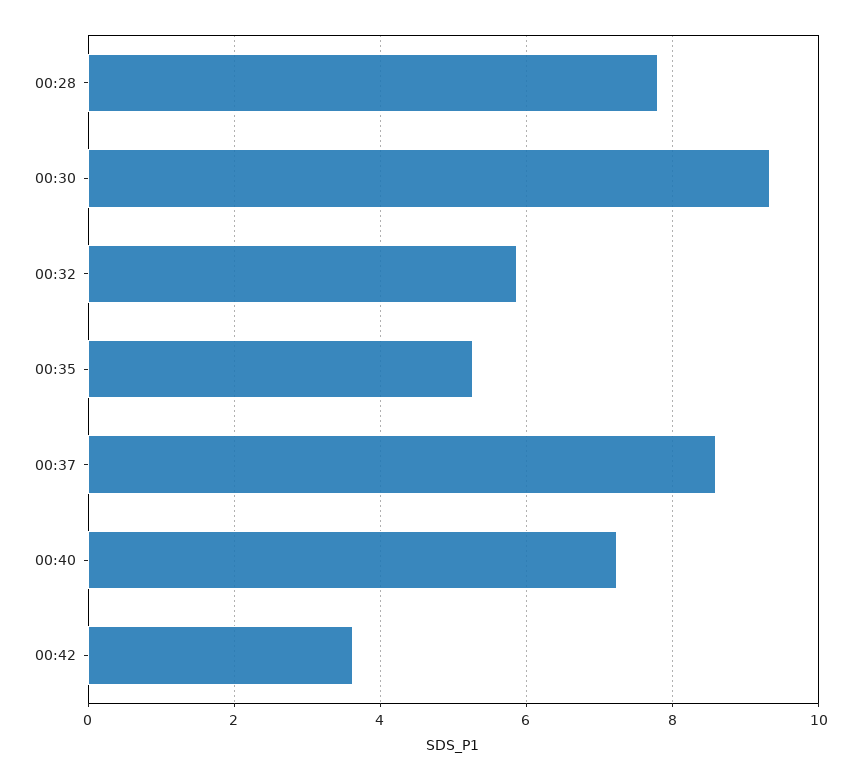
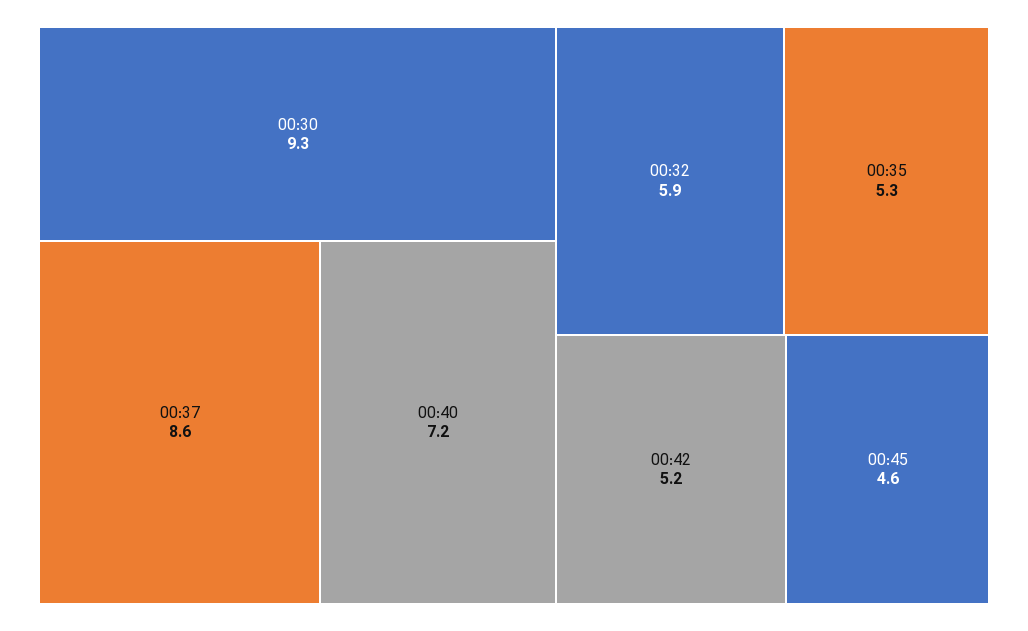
00:28: 7.8 -> none
00:42: 3.6 -> 5.2
00:45: none -> 4.6

